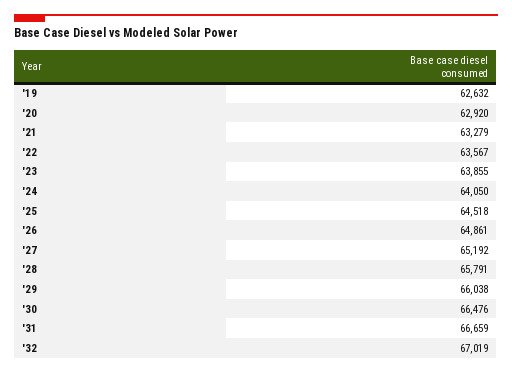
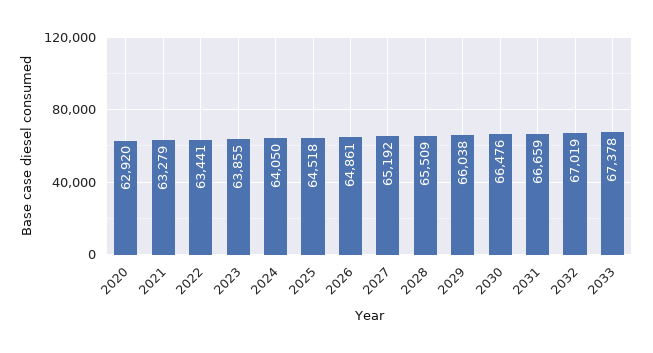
'19: 62632 -> none
'22: 63567 -> 63441
'28: 65791 -> 65509
2033: none -> 67378

